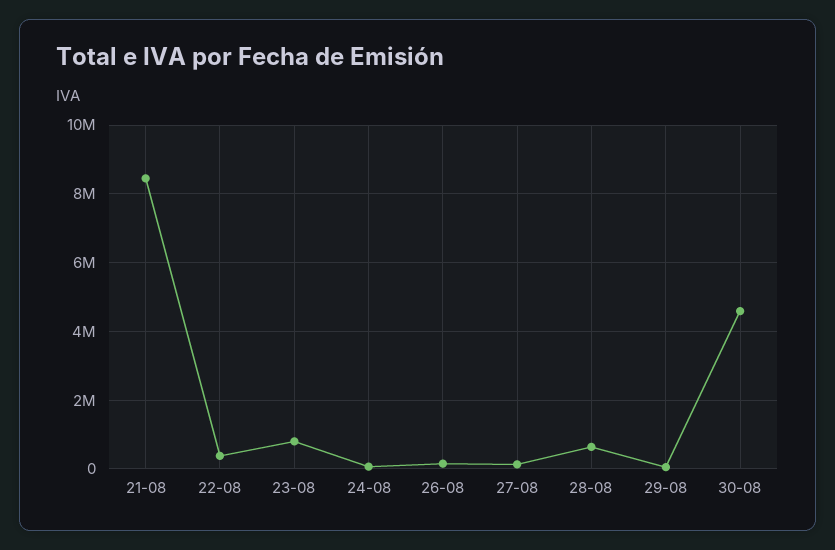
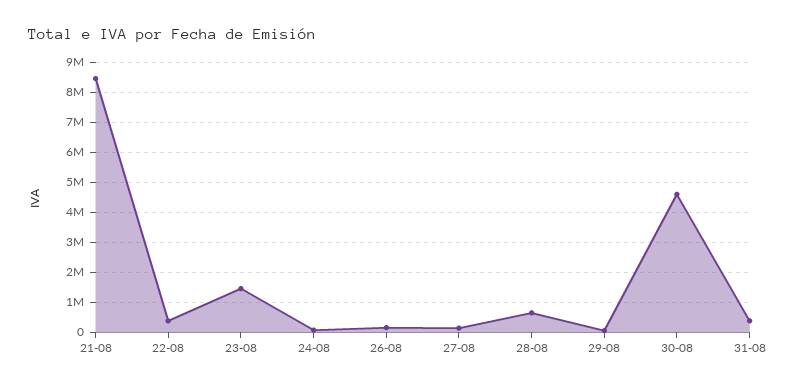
23-08: 800000 -> 1400000
31-08: none -> 400000

